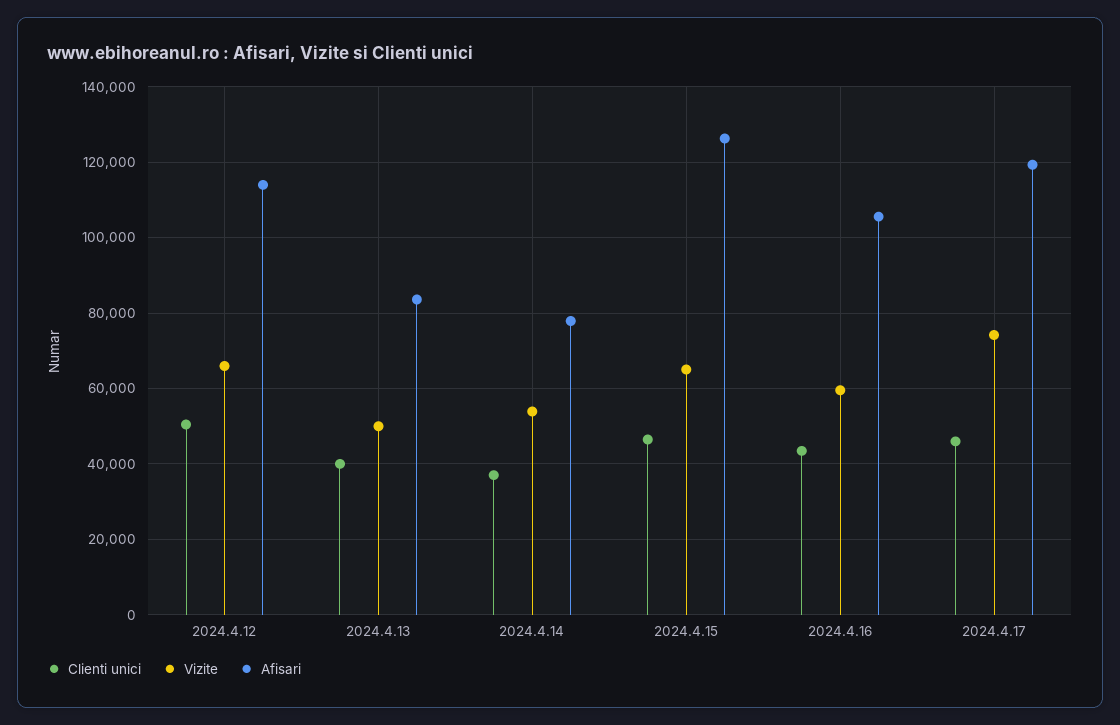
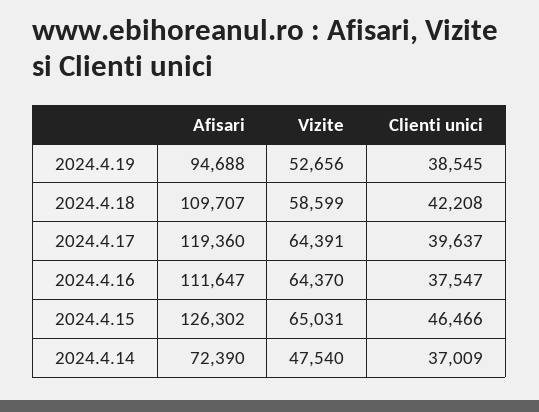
Clienti unici, 2024.4.12: 50000 -> none
Vizite, 2024.4.12: 66000 -> none
Afisari, 2024.4.12: 114000 -> none
Clienti unici, 2024.4.13: 40000 -> none
Vizite, 2024.4.13: 50000 -> none
Afisari, 2024.4.13: 84000 -> none
Vizite, 2024.4.14: 54000 -> 47540
Afisari, 2024.4.14: 78000 -> 72390
Clienti unici, 2024.4.16: 44000 -> 37547
Vizite, 2024.4.16: 60000 -> 64370
Afisari, 2024.4.16: 106000 -> 111647
Clienti unici, 2024.4.17: 46000 -> 39637
Vizite, 2024.4.17: 74000 -> 64391
Afisari, 2024.4.19: none -> 94688
Vizite, 2024.4.19: none -> 52656
Clienti unici, 2024.4.19: none -> 38545
Afisari, 2024.4.18: none -> 109707
Vizite, 2024.4.18: none -> 58599
Clienti unici, 2024.4.18: none -> 42208

